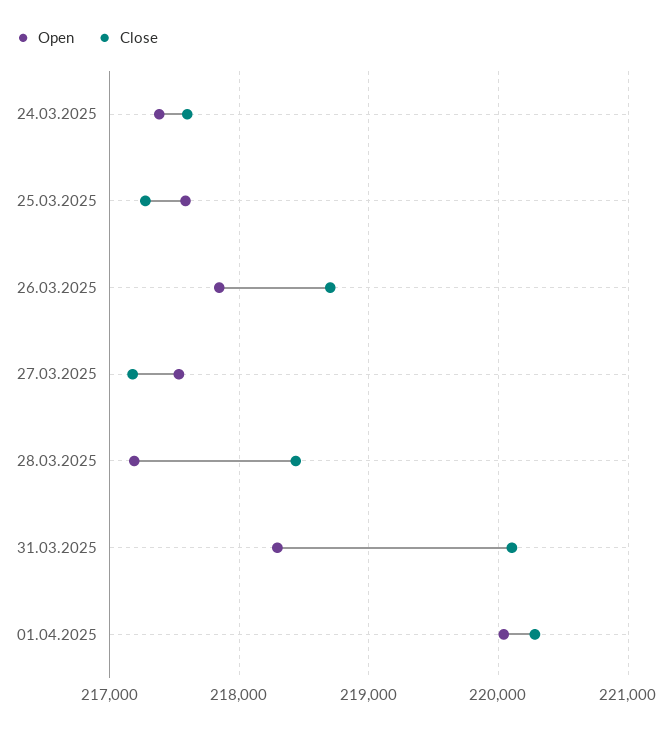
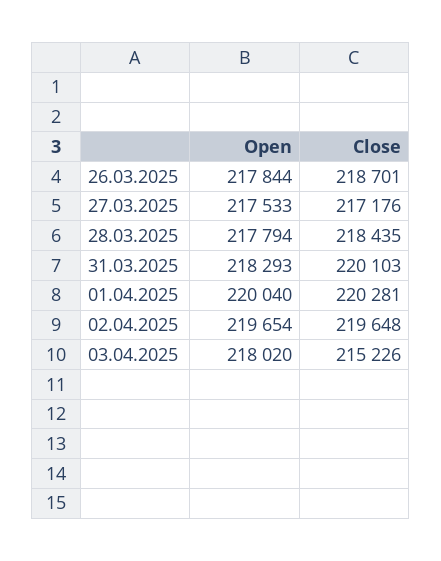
Open, 24.03.2025: 217400 -> none
Close, 24.03.2025: 217600 -> none
Open, 25.03.2025: 217600 -> none
Close, 25.03.2025: 217300 -> none
Open, 28.03.2025: 217200 -> 217794
Open, 02.04.2025: none -> 219654
Close, 02.04.2025: none -> 219648
Open, 03.04.2025: none -> 218020
Close, 03.04.2025: none -> 215226

